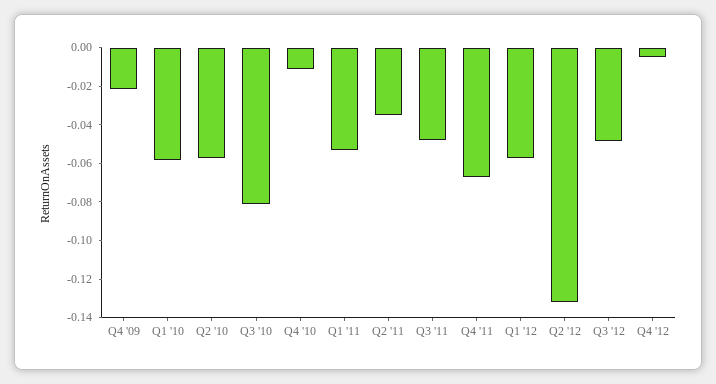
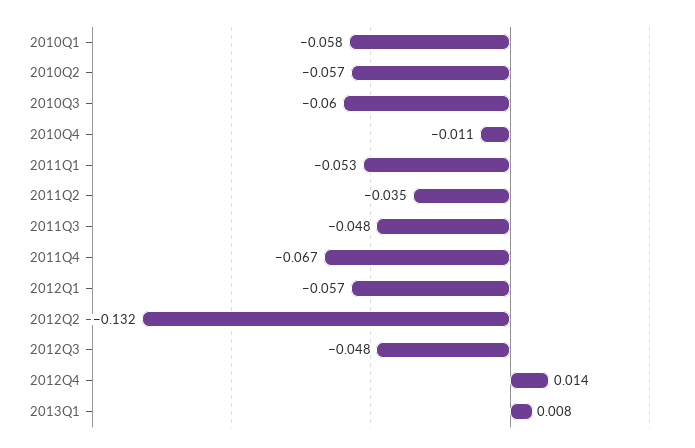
Q4 '09: -0.02 -> none
Q3 '10: -0.08 -> -0.06
Q4 '12: -0.005 -> 0.014
2013Q1: none -> 0.008

